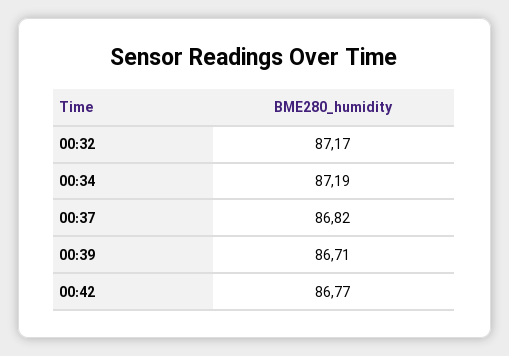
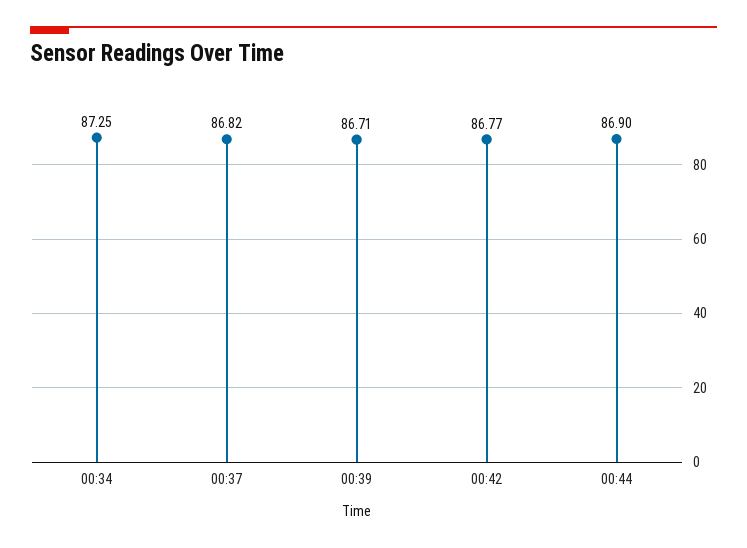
00:32: 87.17 -> none
00:34: 87.19 -> 87.25
00:44: none -> 86.9

